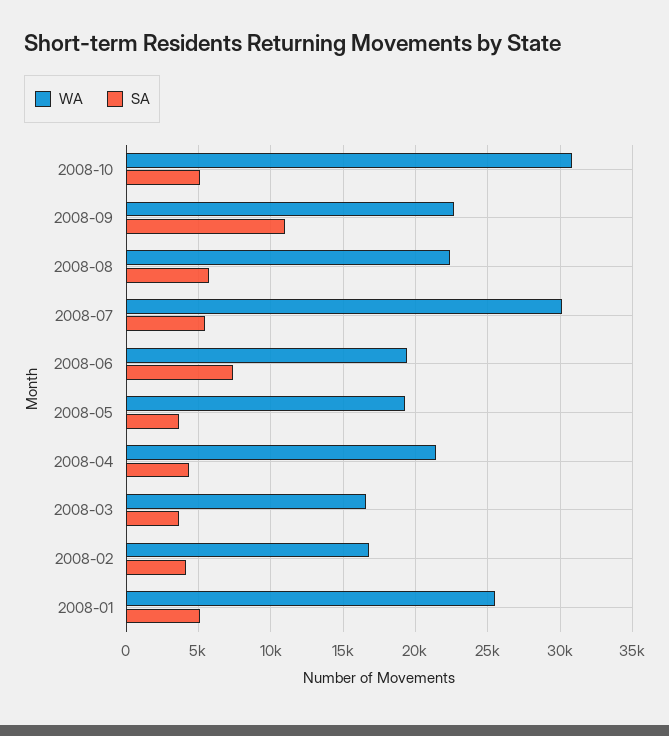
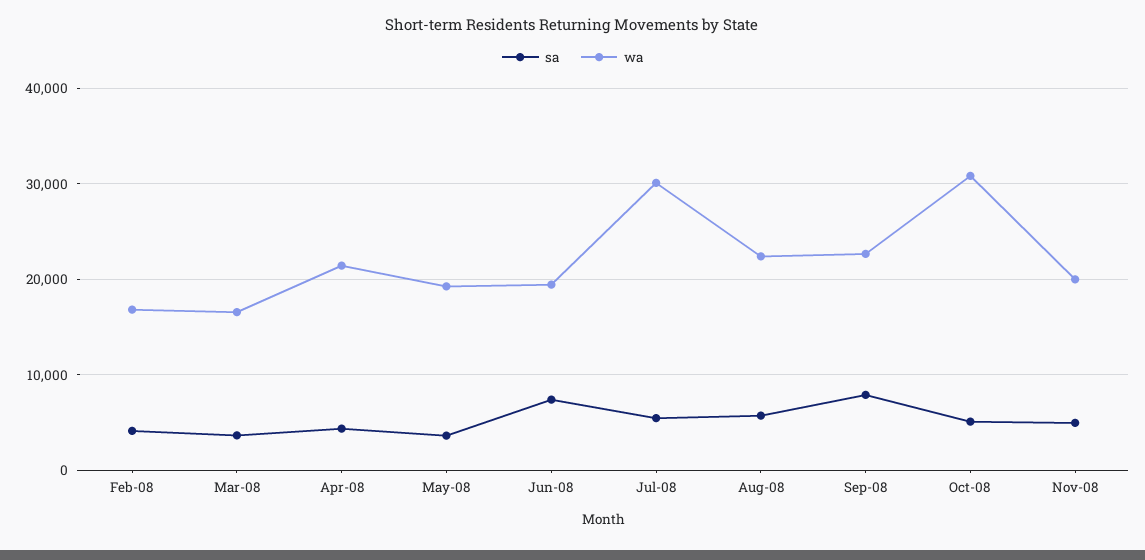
SA, 2008-09: 11000 -> 8000
WA, 2008-01: 25500 -> none
SA, 2008-01: 5000 -> none
SA, Nov-08: none -> 5000
WA, Nov-08: none -> 20000

